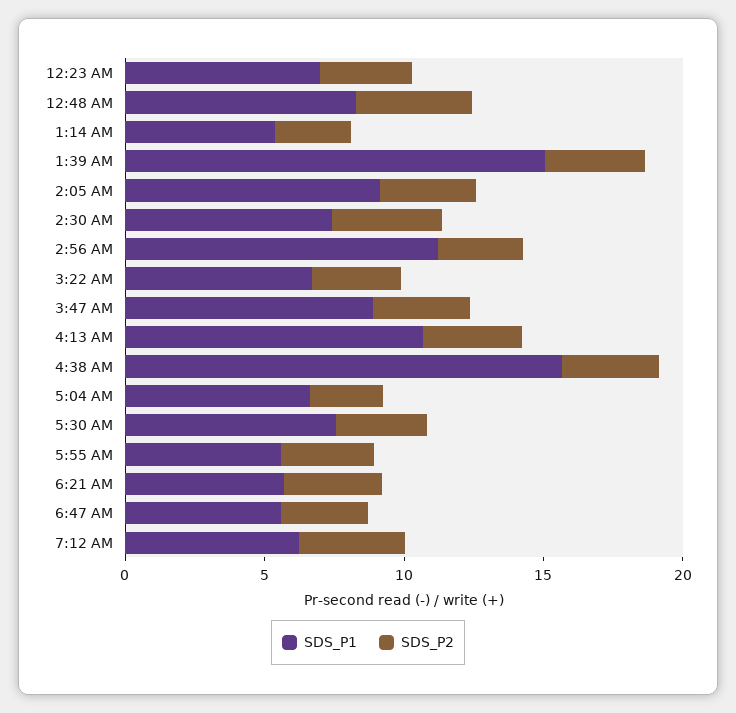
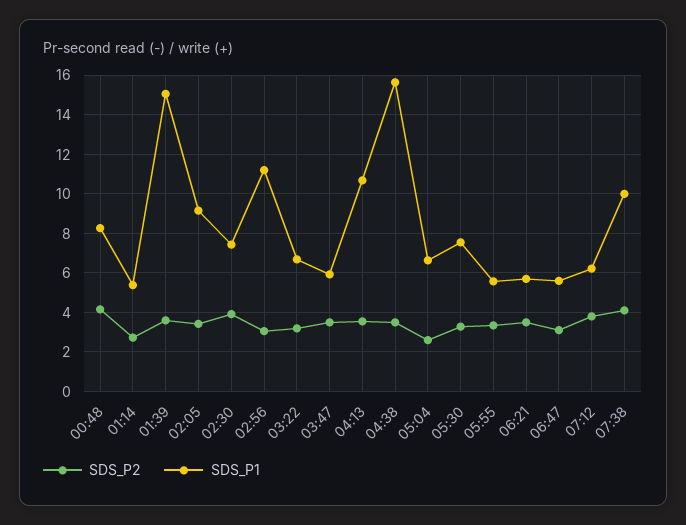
SDS_P1, 12:23 AM: 7 -> none
SDS_P2, 12:23 AM: 3 -> none
SDS_P1, 3:47 AM: 9 -> 6
SDS_P2, 07:38: none -> 4
SDS_P1, 07:38: none -> 10

